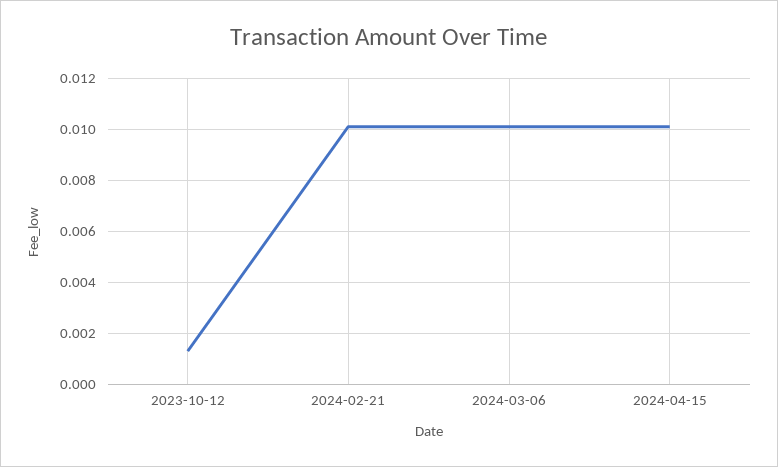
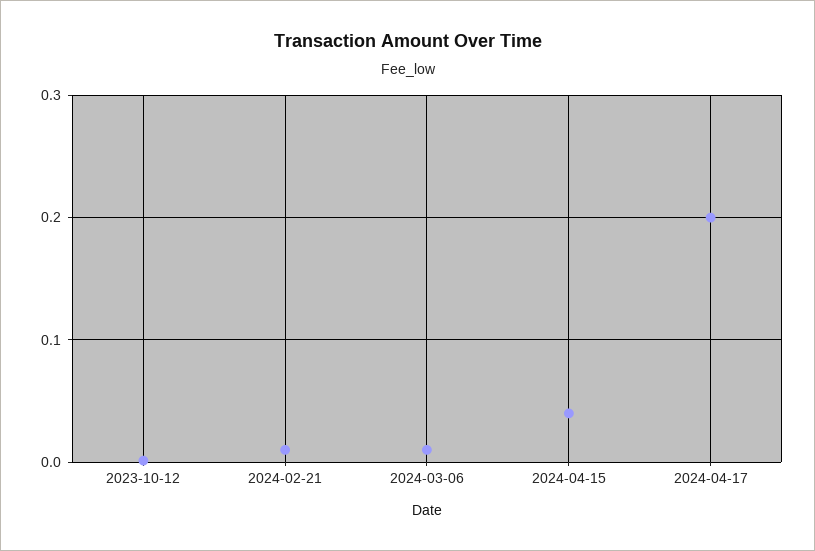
2024-04-15: 0.01 -> 0.04
2024-04-17: none -> 0.2

